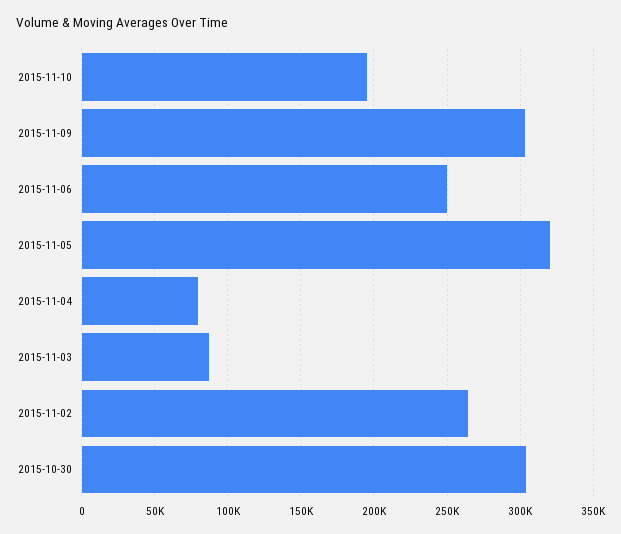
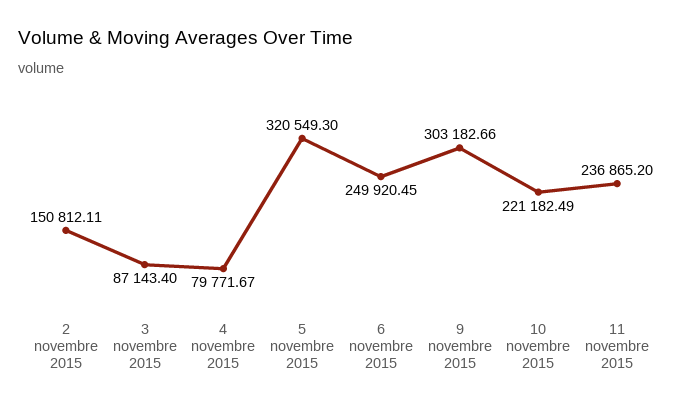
2015-11-10: 195000 -> 221182.49
2015-11-02: 265000 -> 150812.11
2015-10-30: 305000 -> none
11 novembre 2015: none -> 236865.2

